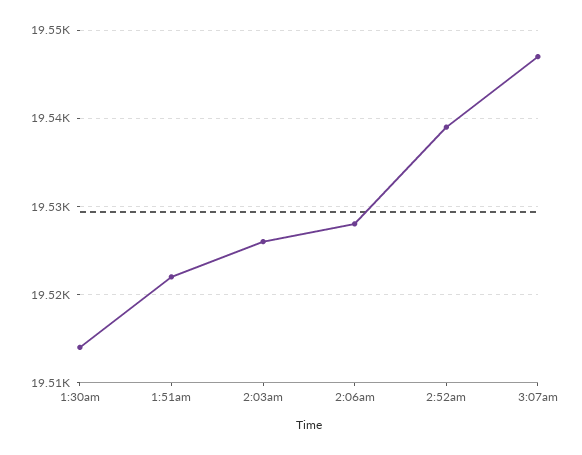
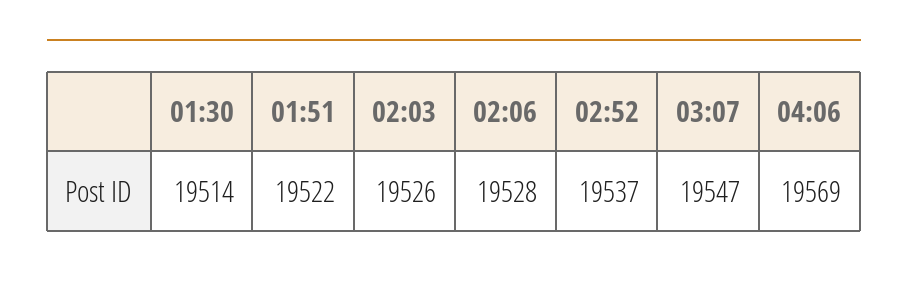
2:52am: 19539 -> 19537
04:06: none -> 19569

